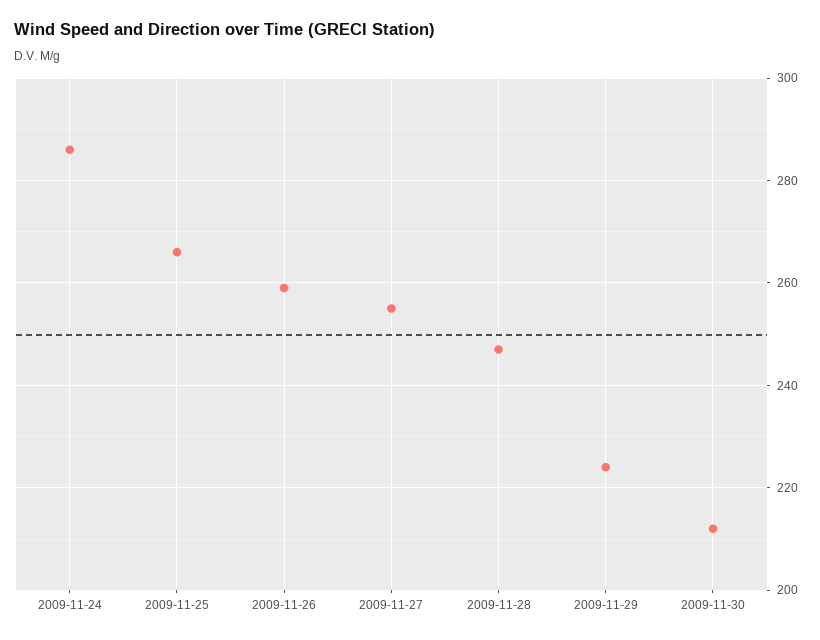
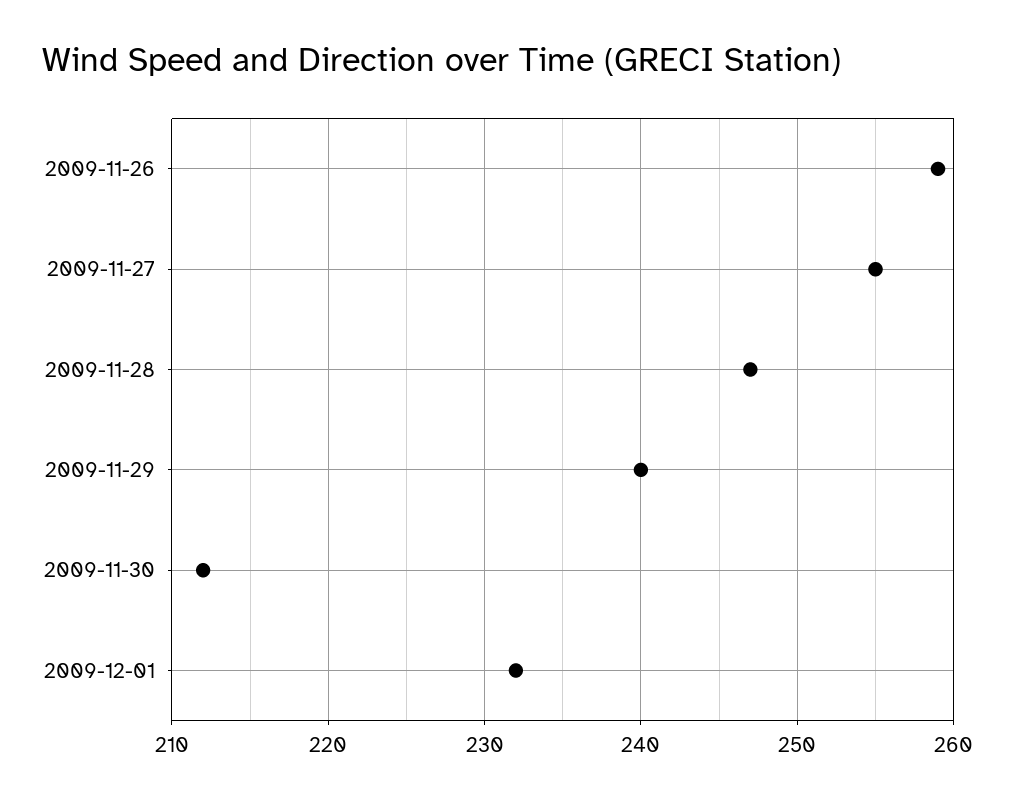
2009-11-24: 285 -> none
2009-11-25: 265 -> none
2009-11-29: 225 -> 240
2009-12-01: none -> 232

